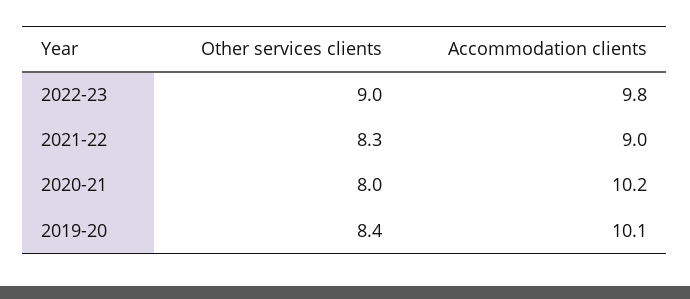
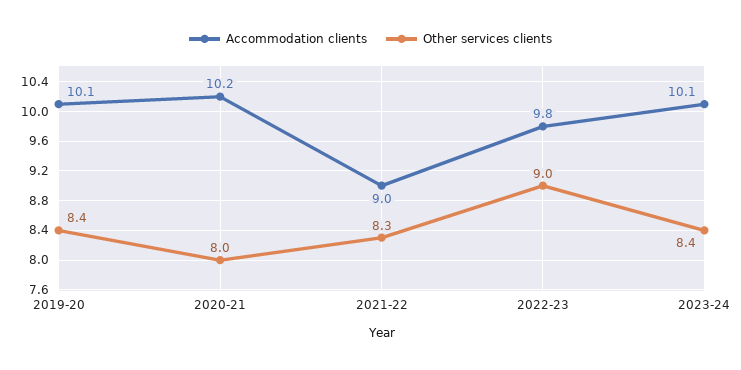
Accommodation clients, 2023-24: none -> 10.1
Other services clients, 2023-24: none -> 8.4

